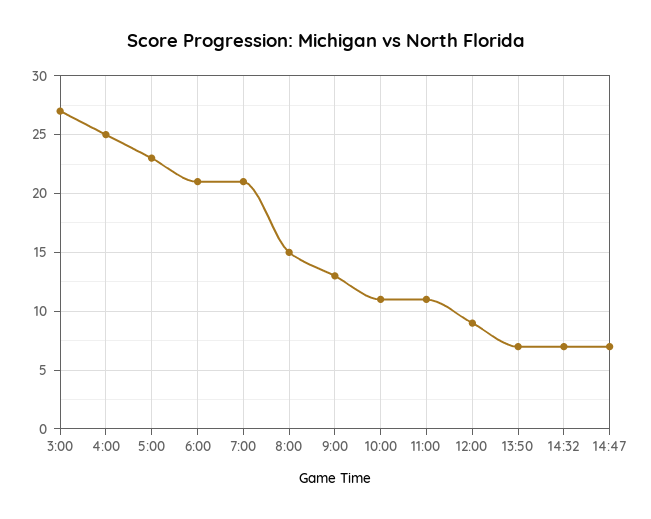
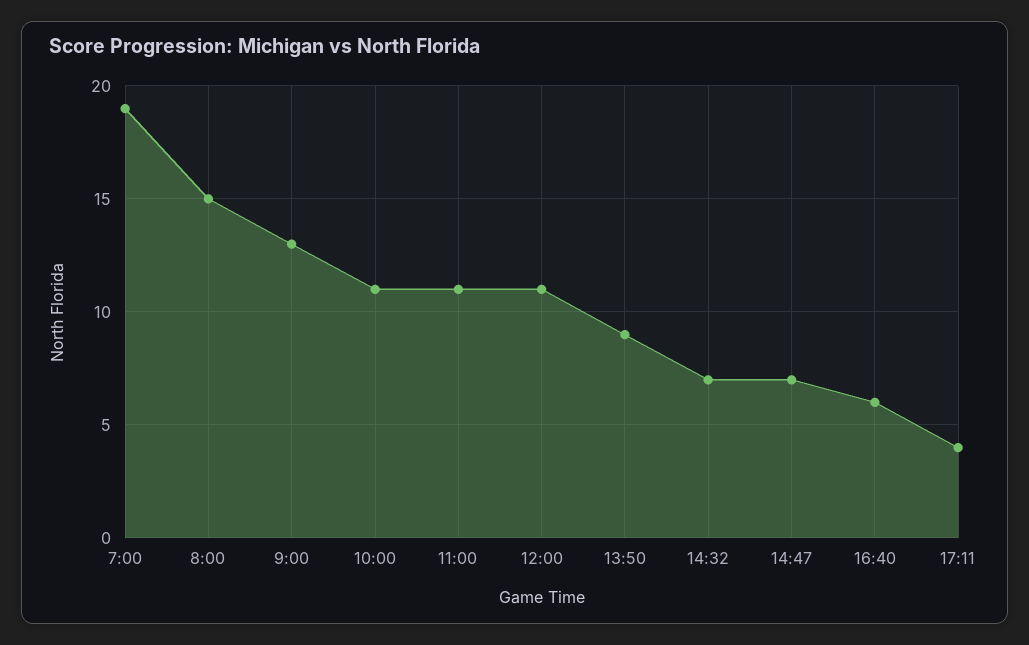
3:00: 27 -> none
4:00: 25 -> none
5:00: 23 -> none
6:00: 21 -> none
7:00: 21 -> 19
12:00: 9 -> 11
13:50: 7 -> 9
16:40: none -> 6
17:11: none -> 4

